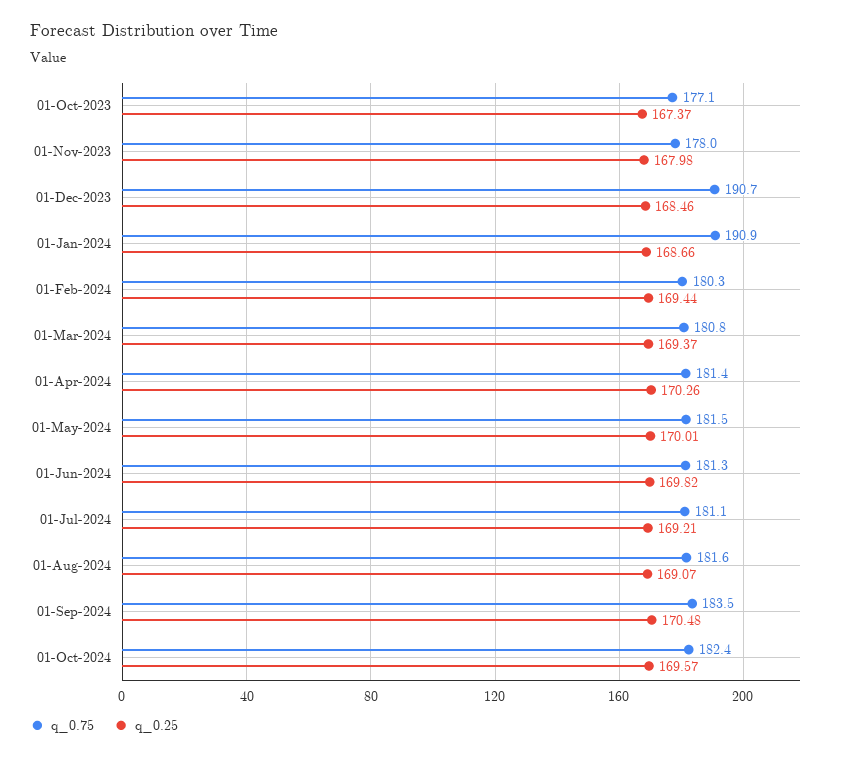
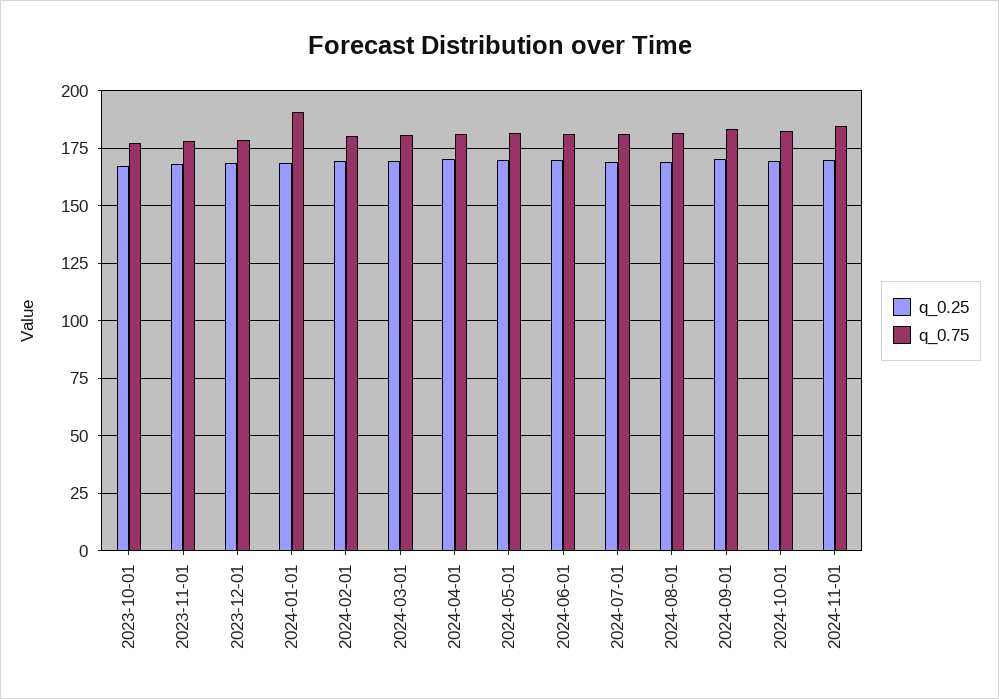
q_0.75, 01-Dec-2023: 190.7 -> 180
q_0.25, 2024-11-01: none -> 170
q_0.75, 2024-11-01: none -> 185

